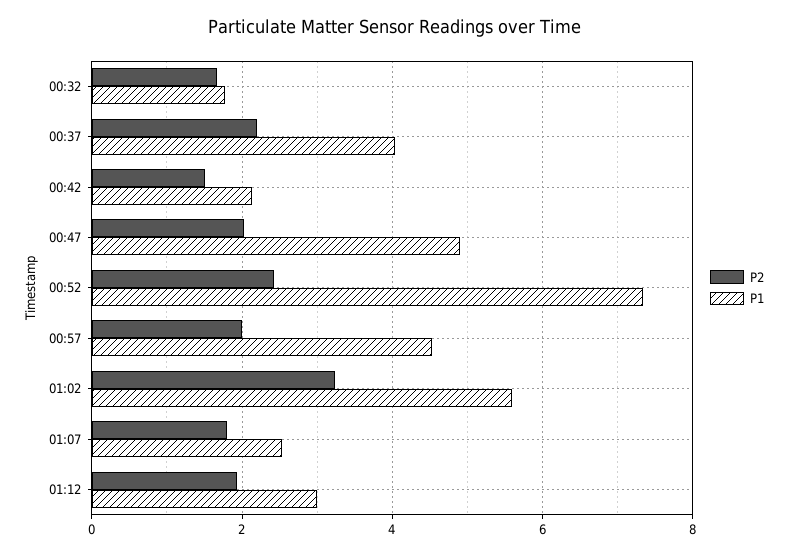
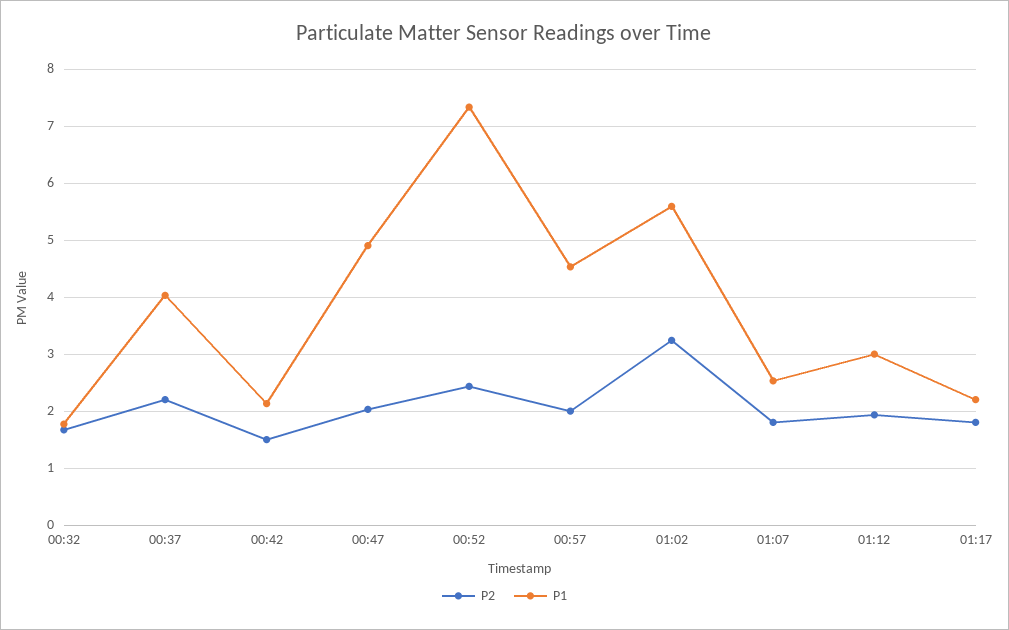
P2, 01:17: none -> 1.8
P1, 01:17: none -> 2.2

